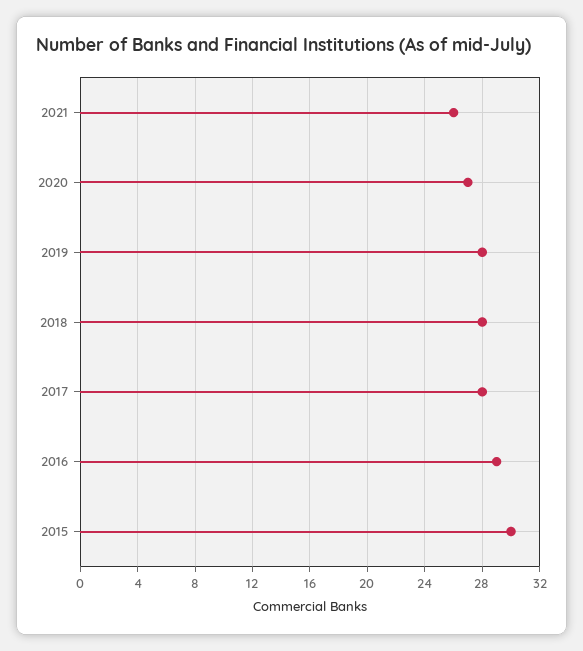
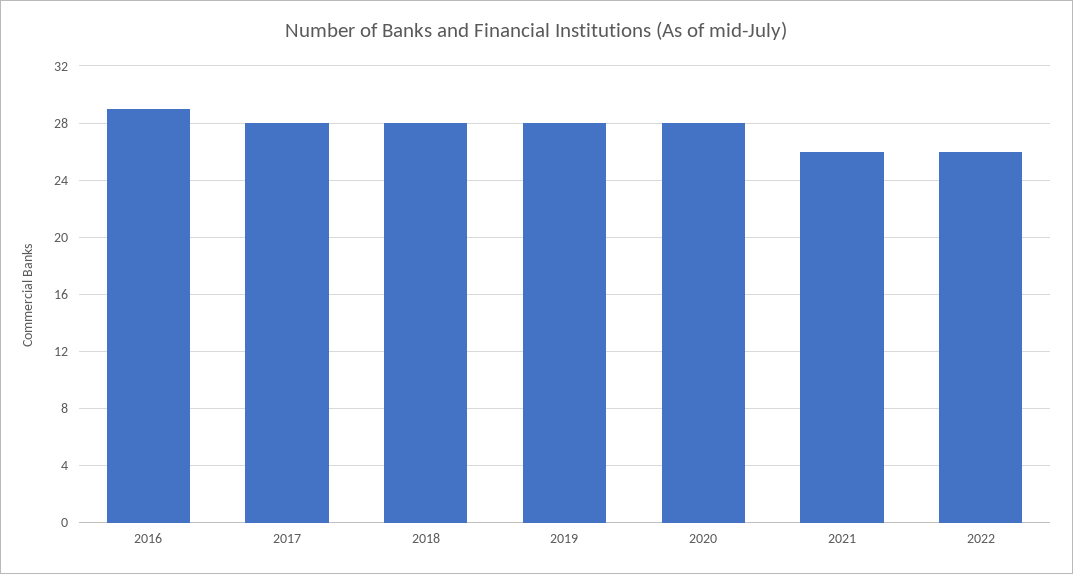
2020: 27 -> 28
2015: 30 -> none
2022: none -> 26

